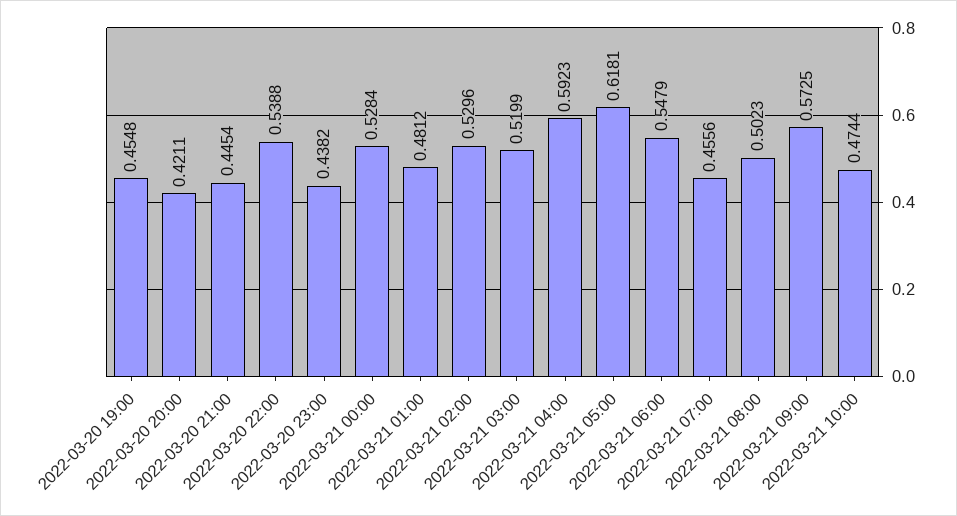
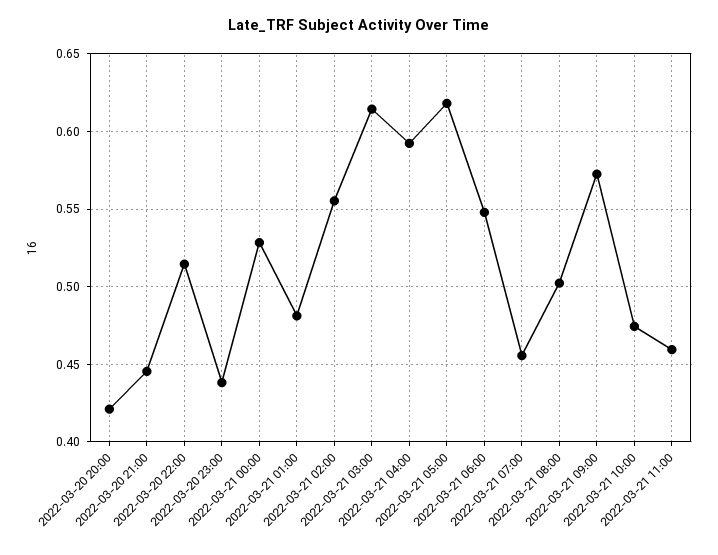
2022-03-20 19:00: 0.4548 -> none
2022-03-20 22:00: 0.5388 -> 0.515
2022-03-21 02:00: 0.5296 -> 0.555
2022-03-21 03:00: 0.5199 -> 0.615
2022-03-21 11:00: none -> 0.46

